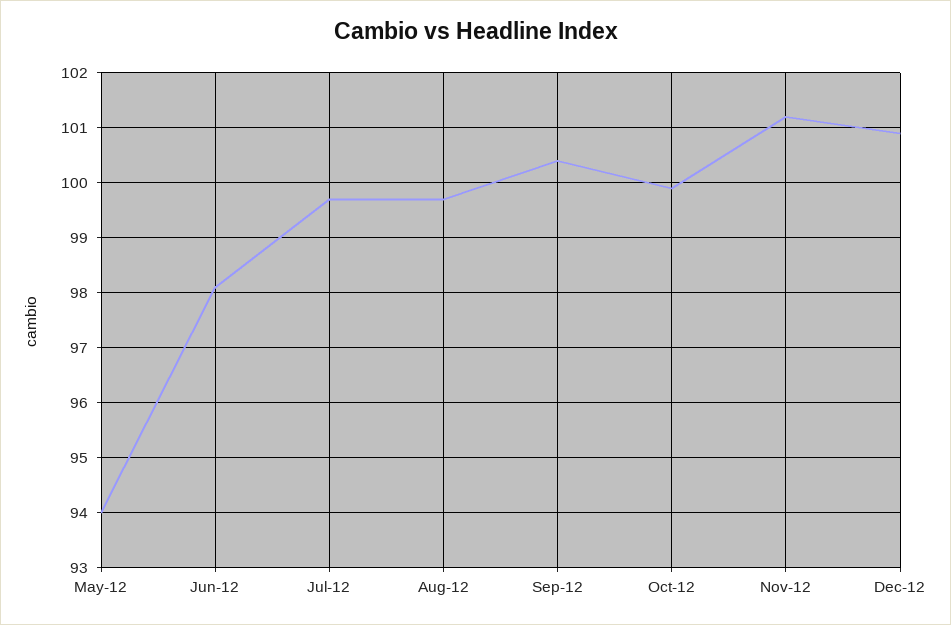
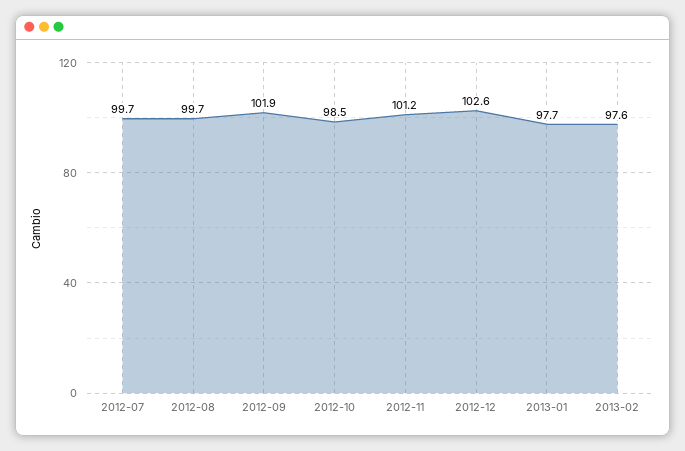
May-12: 94 -> none
Jun-12: 98 -> none
Sep-12: 100.5 -> 101.9
Oct-12: 100 -> 98.5
Dec-12: 101 -> 102.6
2013-01: none -> 97.7
2013-02: none -> 97.6

